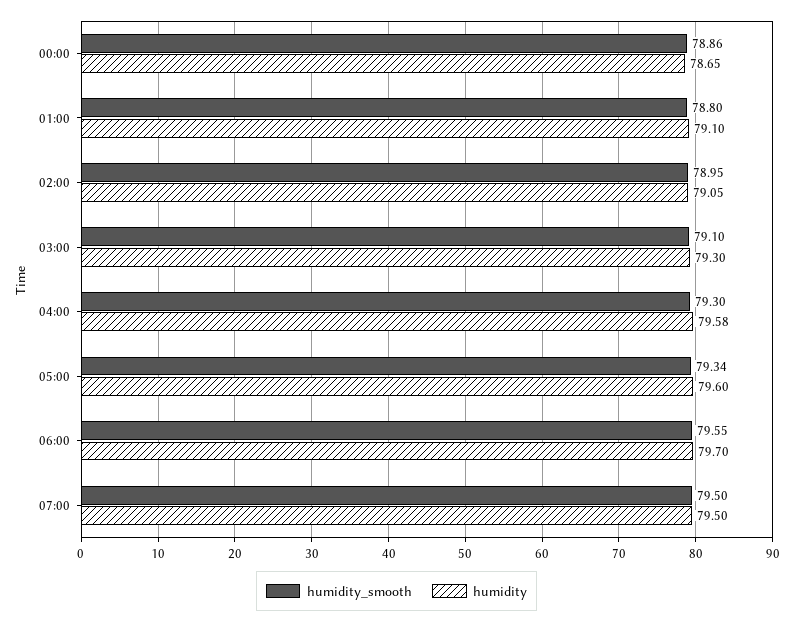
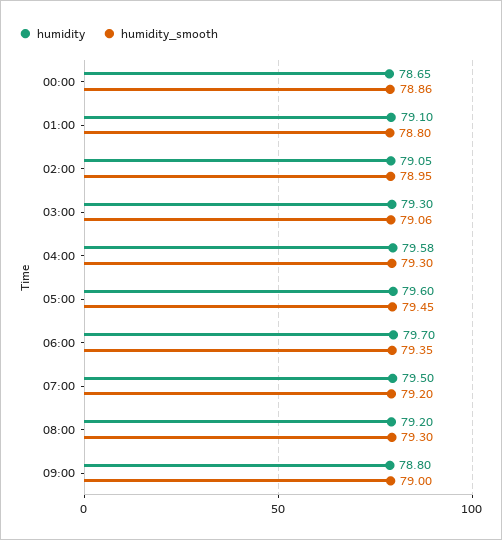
humidity_smooth, 03:00: 79.1 -> 79.06
humidity_smooth, 05:00: 79.34 -> 79.45
humidity_smooth, 06:00: 79.55 -> 79.35
humidity_smooth, 07:00: 79.5 -> 79.2
humidity, 08:00: none -> 79.2
humidity_smooth, 08:00: none -> 79.3
humidity, 09:00: none -> 78.8
humidity_smooth, 09:00: none -> 79

